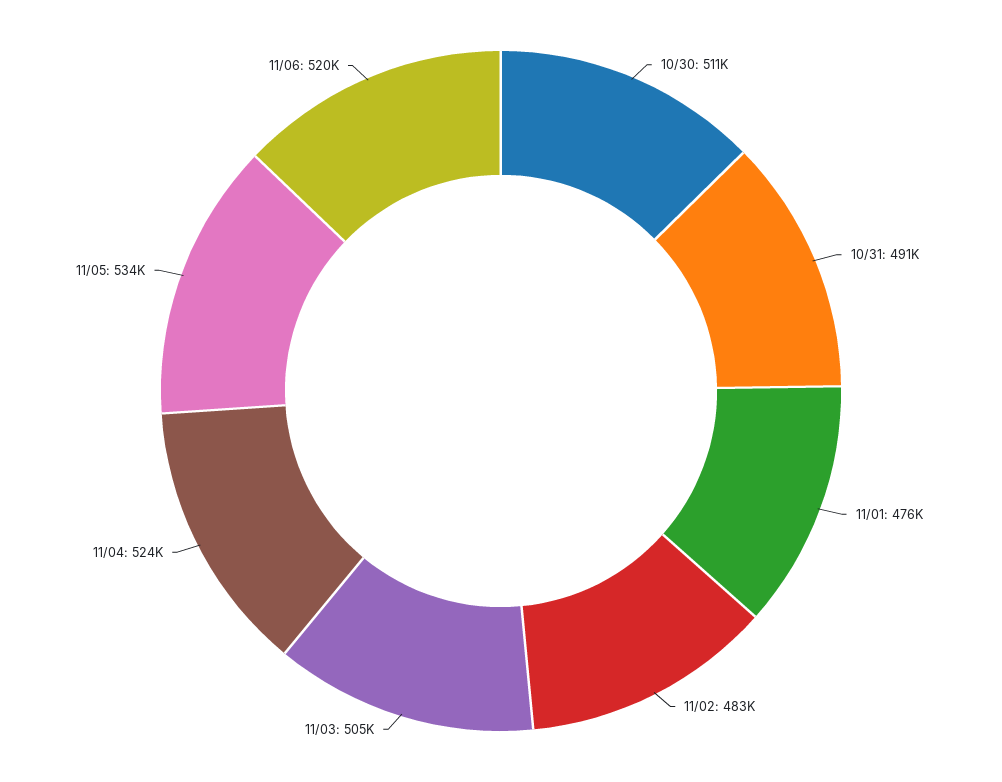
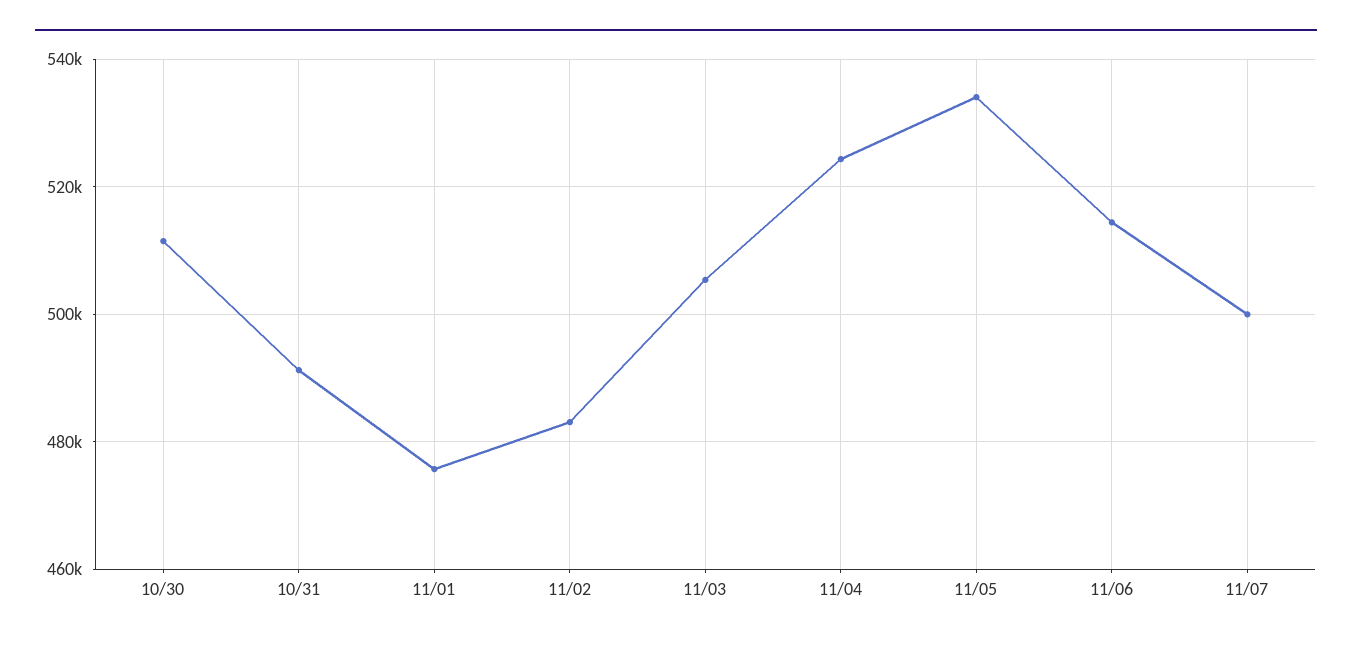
11/06: 520000 -> 514000
11/07: none -> 500000

